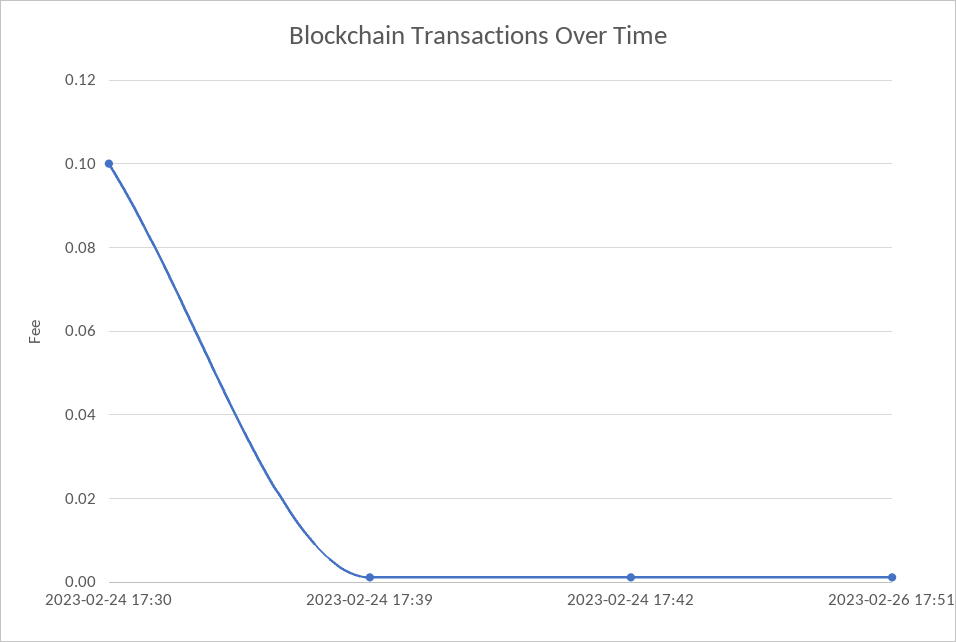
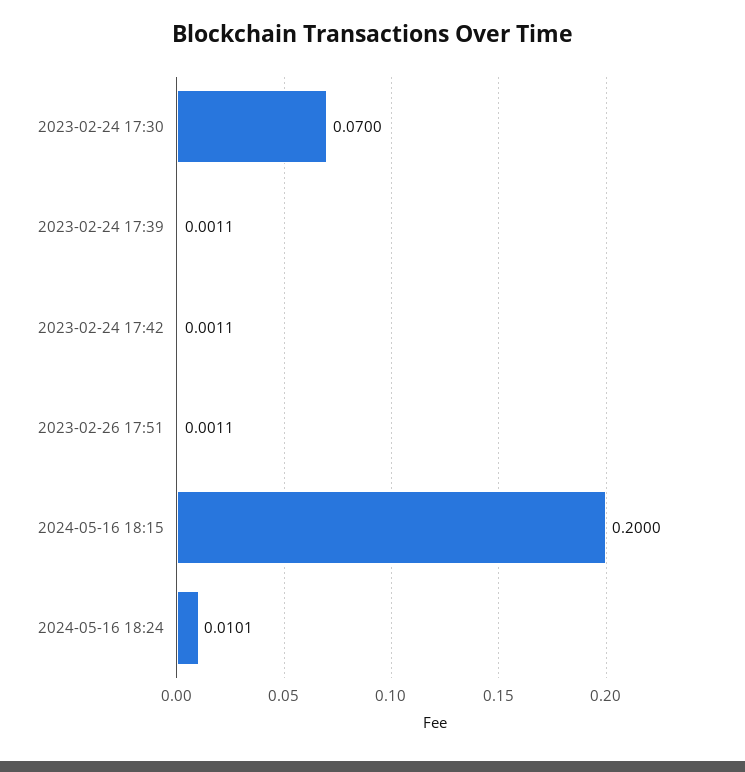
2023-02-24 17:30: 0.1 -> 0.07
2024-05-16 18:15: none -> 0.2
2024-05-16 18:24: none -> 0.0101

